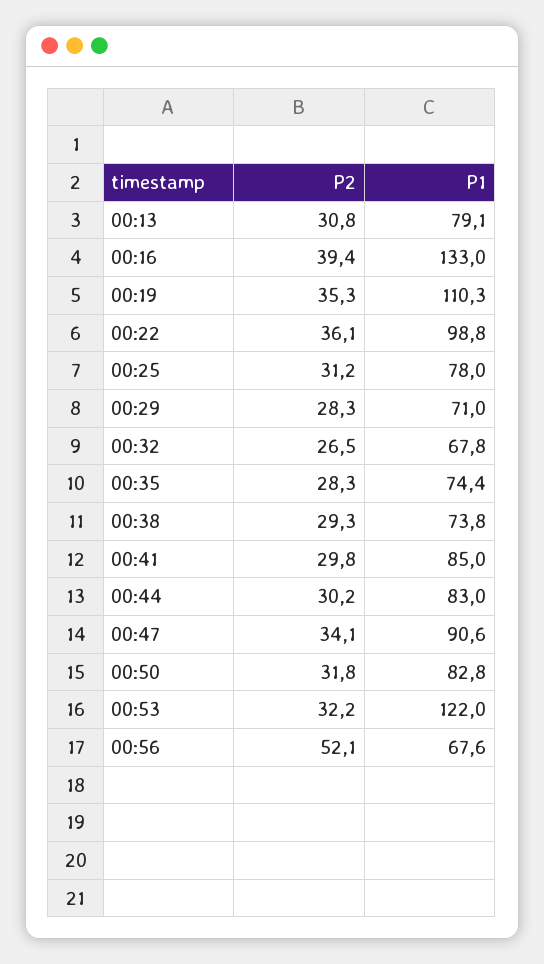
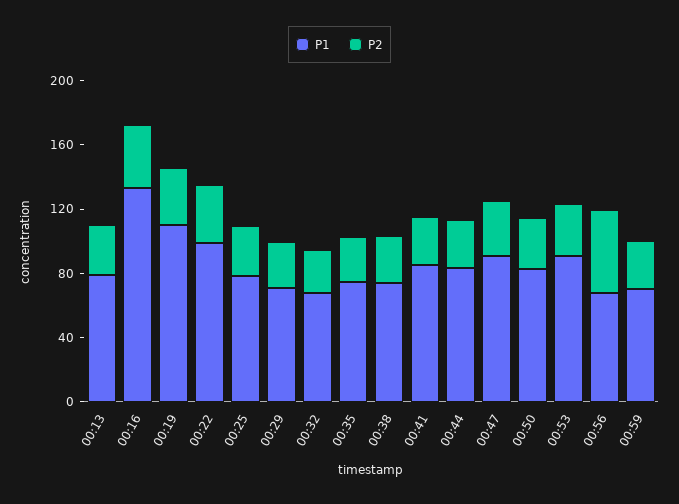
P1, 00:53: 122 -> 90
P1, 00:59: none -> 70
P2, 00:59: none -> 30

